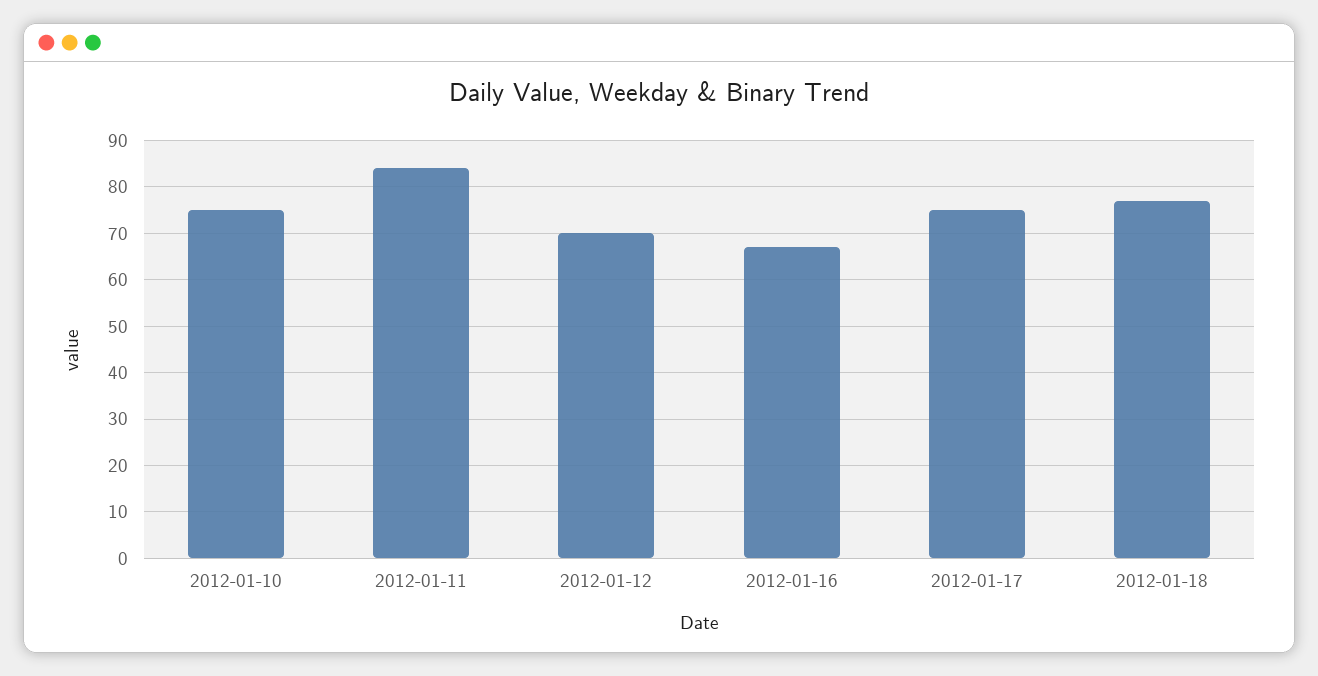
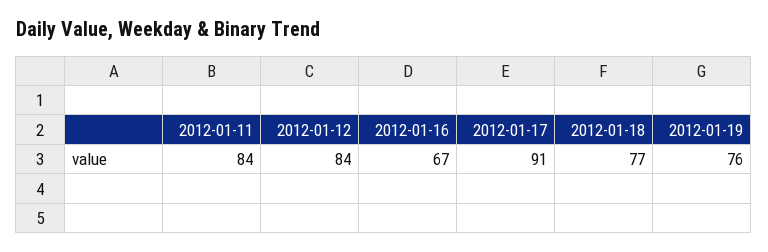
2012-01-10: 75 -> none
2012-01-12: 70 -> 84
2012-01-17: 75 -> 91
2012-01-19: none -> 76

